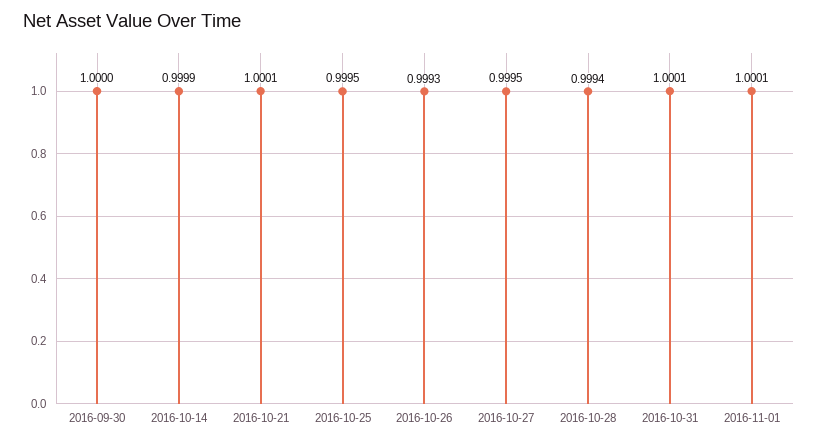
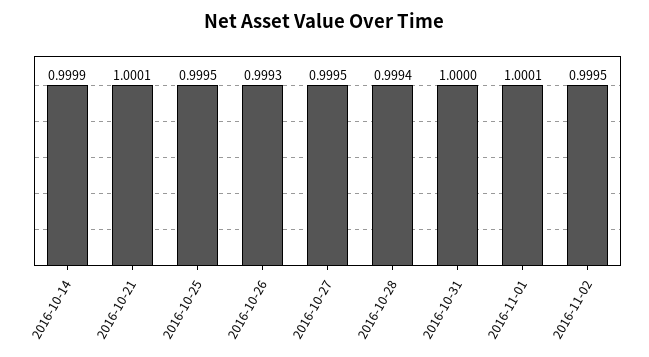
2016-09-30: 1 -> none
2016-10-31: 1.0001 -> 1
2016-11-02: none -> 0.9995

